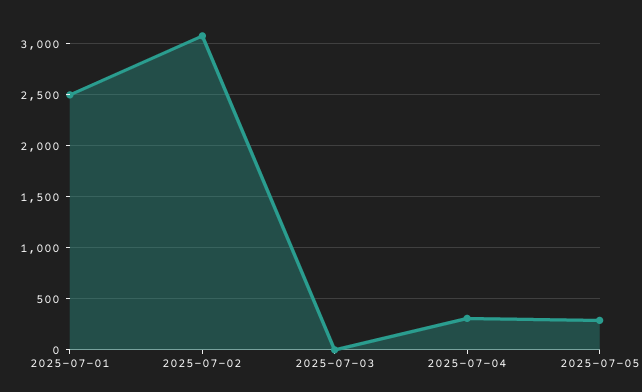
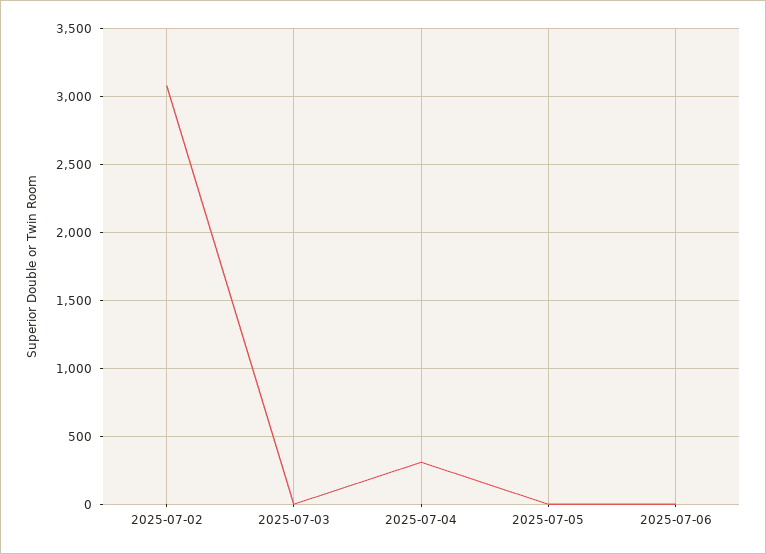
2025-07-01: 2500 -> none
2025-07-05: 300 -> 0
2025-07-06: none -> 0

